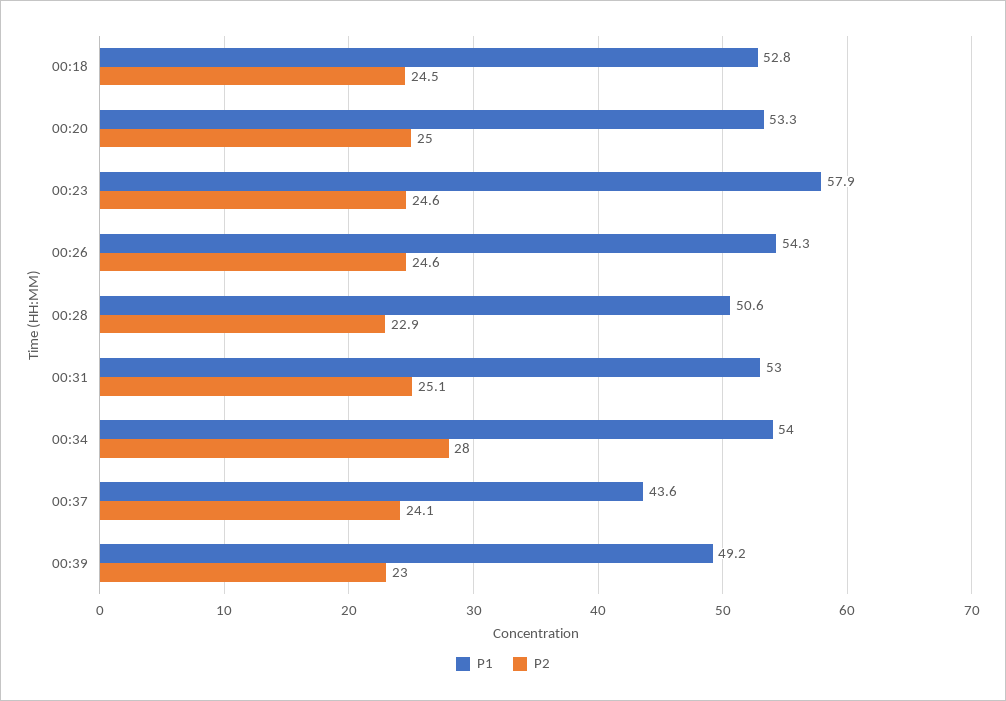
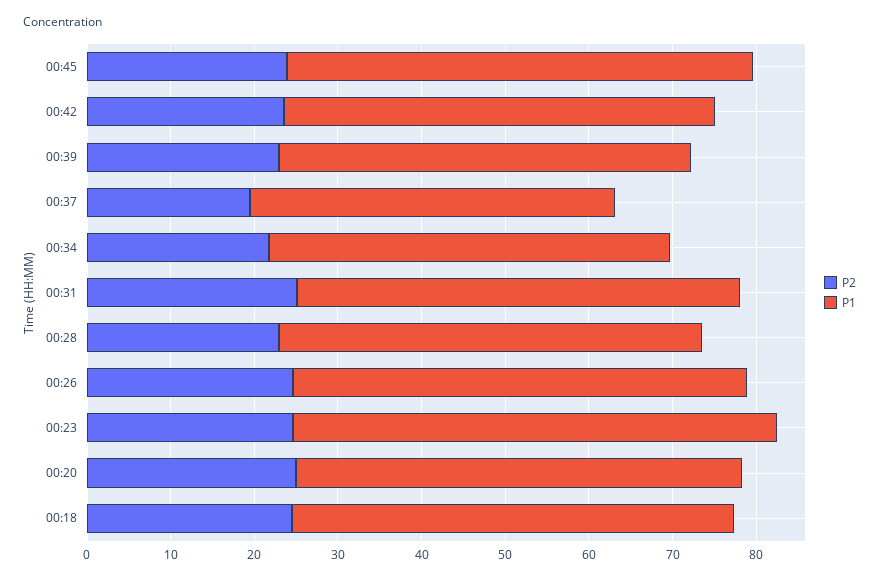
P1, 00:34: 54 -> 48
P2, 00:34: 28 -> 22
P2, 00:37: 24.1 -> 20
P2, 00:45: none -> 24
P1, 00:45: none -> 56
P2, 00:42: none -> 24
P1, 00:42: none -> 52

